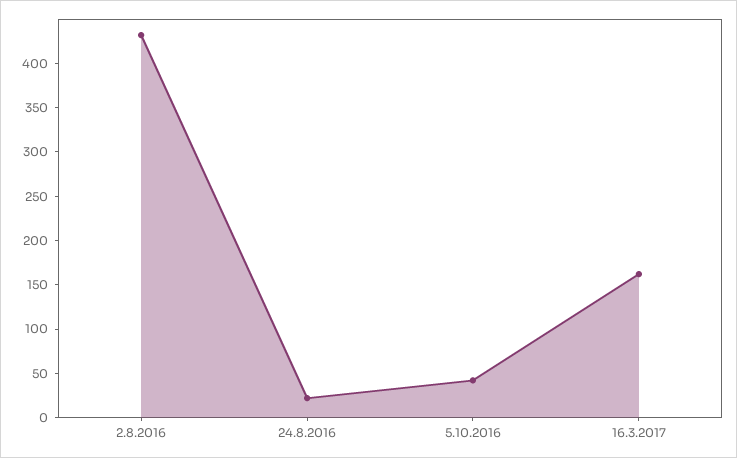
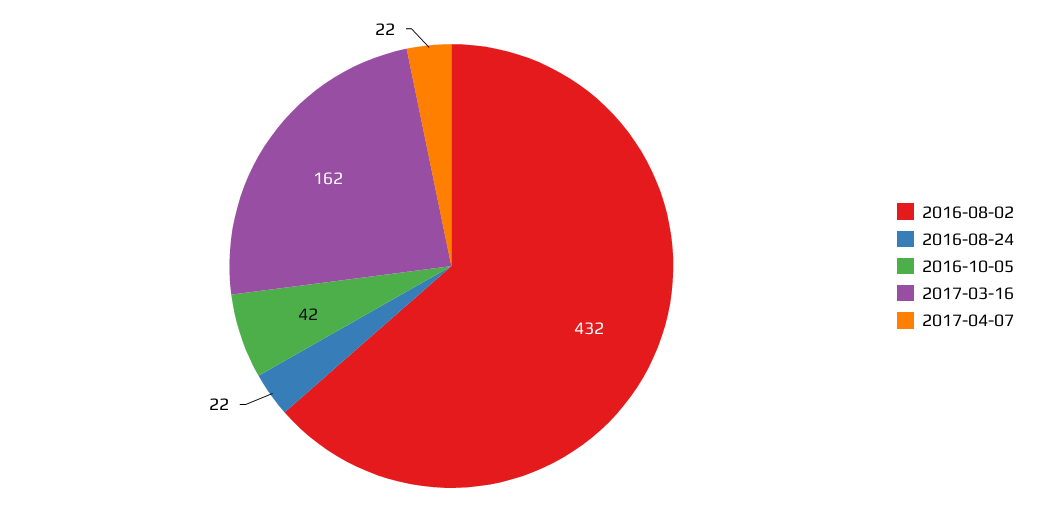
2017-04-07: none -> 22

